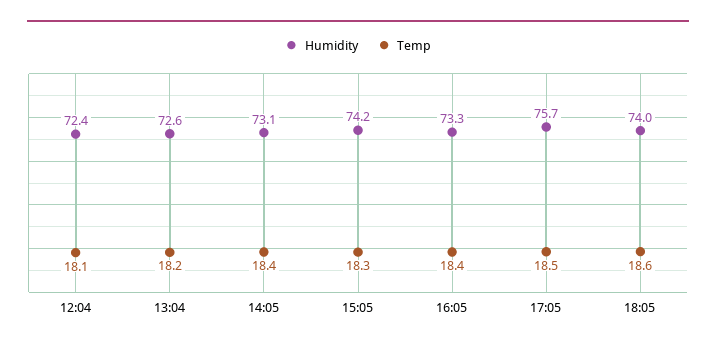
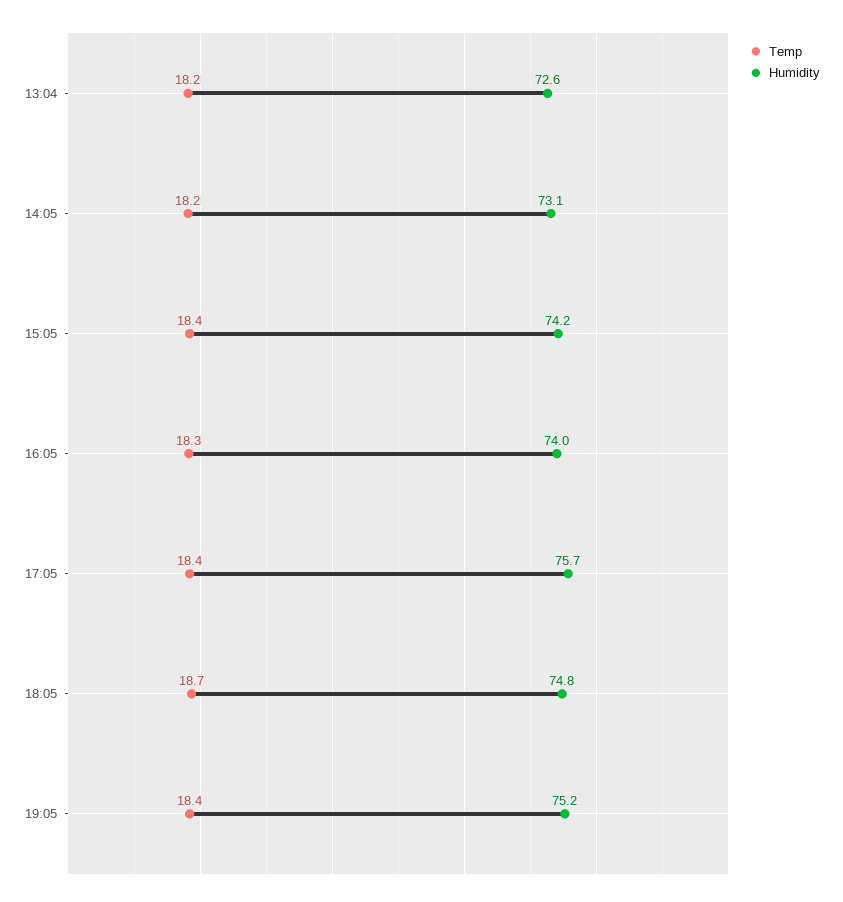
Humidity, 12:04: 72.4 -> none
Temp, 12:04: 18.1 -> none
Temp, 14:05: 18.4 -> 18.2
Temp, 15:05: 18.3 -> 18.4
Humidity, 16:05: 73.3 -> 74
Temp, 16:05: 18.4 -> 18.3
Temp, 17:05: 18.5 -> 18.4
Humidity, 18:05: 74 -> 74.8
Temp, 18:05: 18.6 -> 18.7
Temp, 19:05: none -> 18.4
Humidity, 19:05: none -> 75.2

